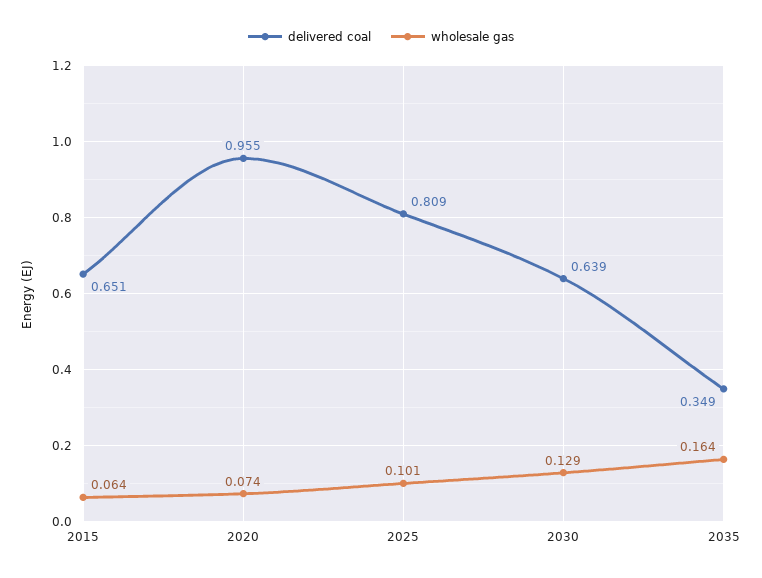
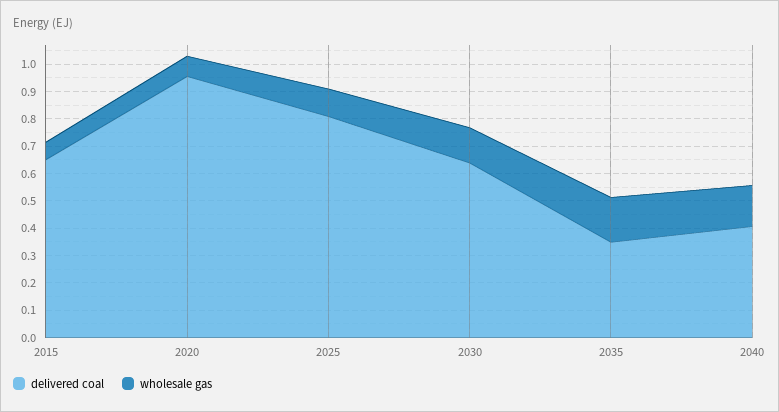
delivered coal, 2040: none -> 0.4
wholesale gas, 2040: none -> 0.15

